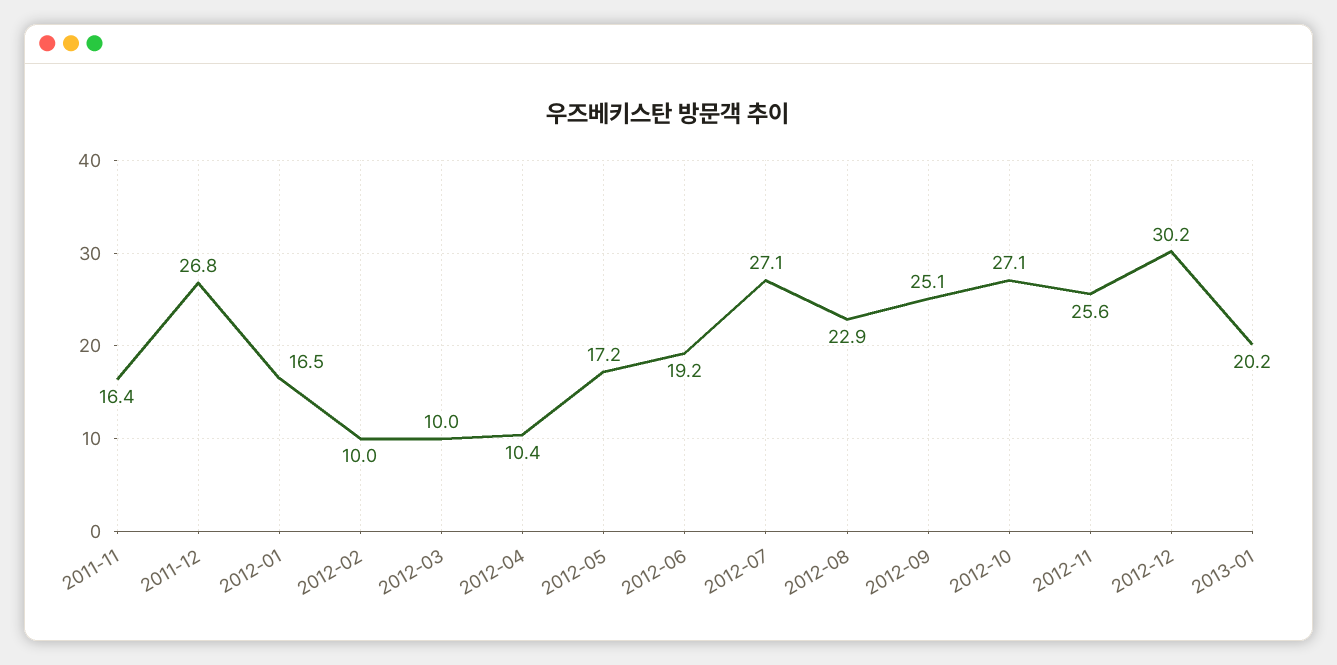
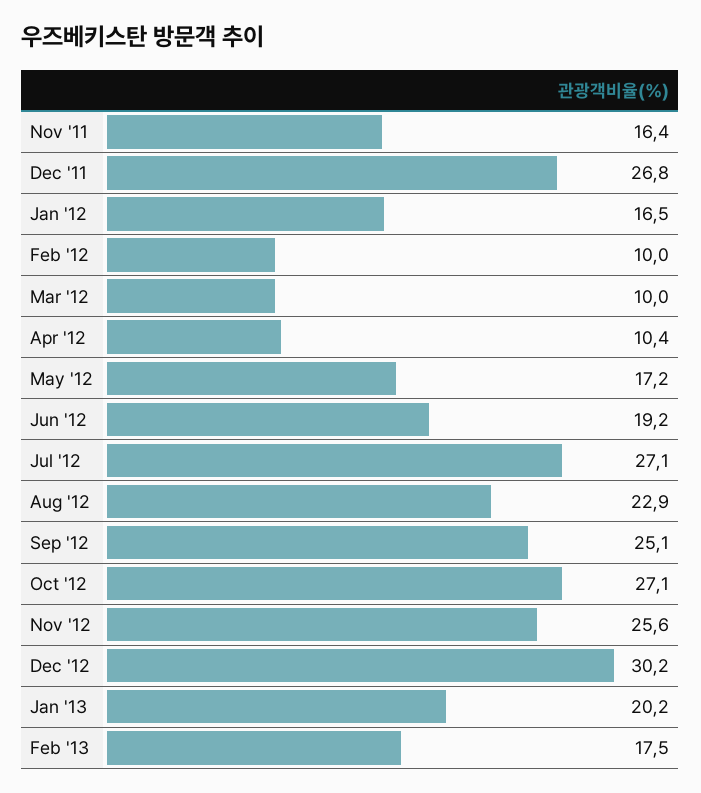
Feb '13: none -> 17.5

